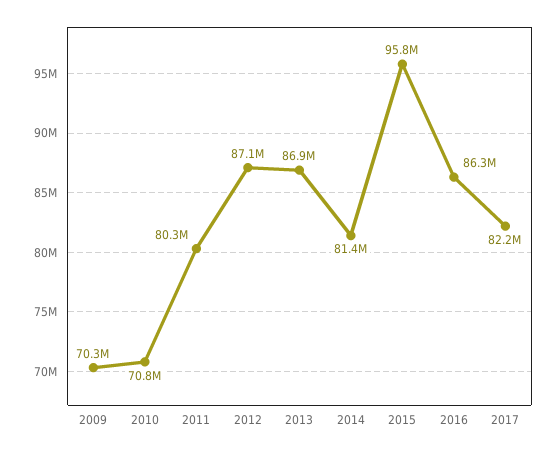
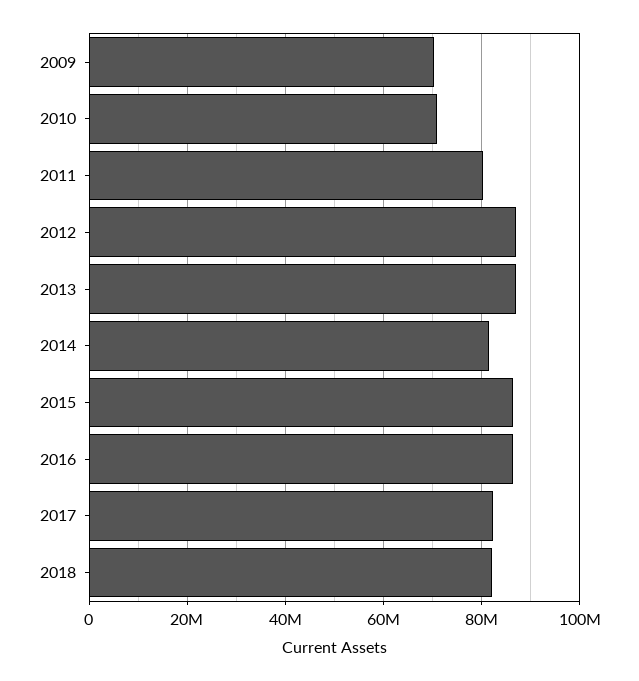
2015: 95800000 -> 86000000
2018: none -> 82000000

